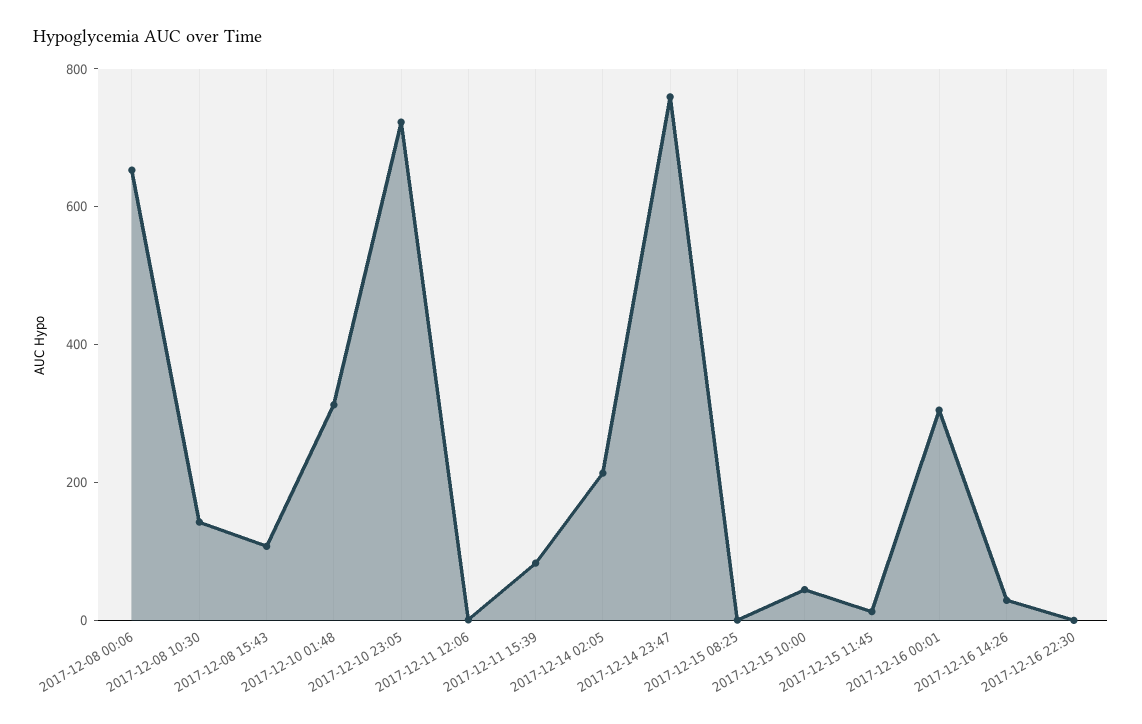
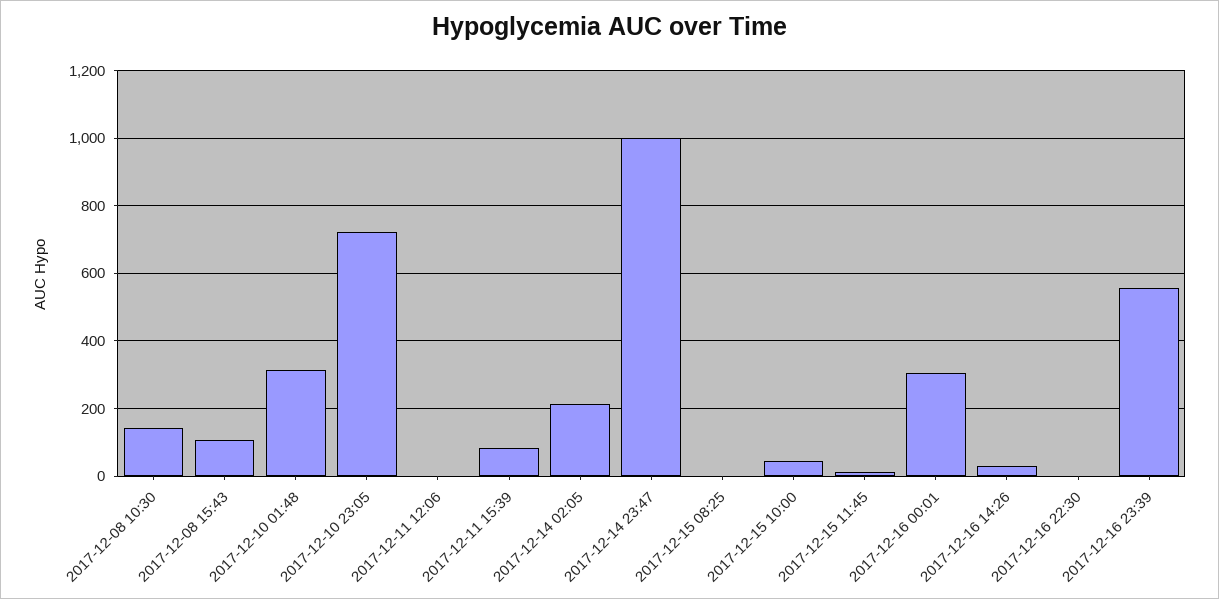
2017-12-08 00:06: 650 -> none
2017-12-14 23:47: 750 -> 1000
2017-12-16 23:39: none -> 560

